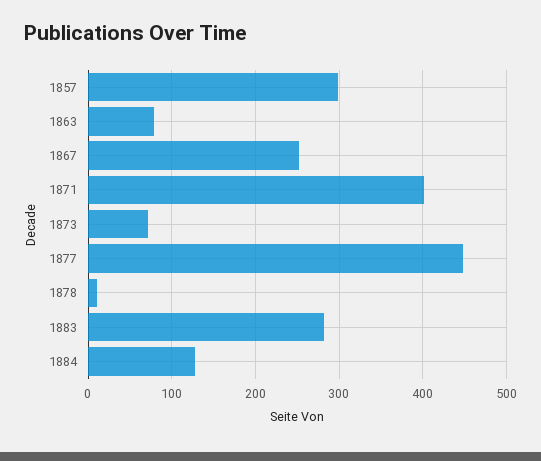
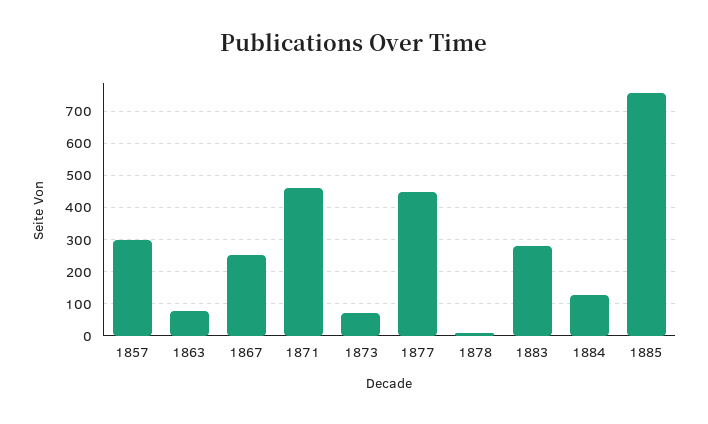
1871: 400 -> 460
1885: none -> 760

